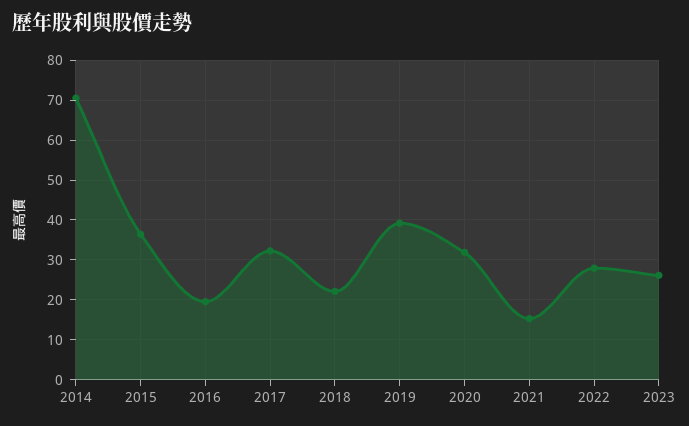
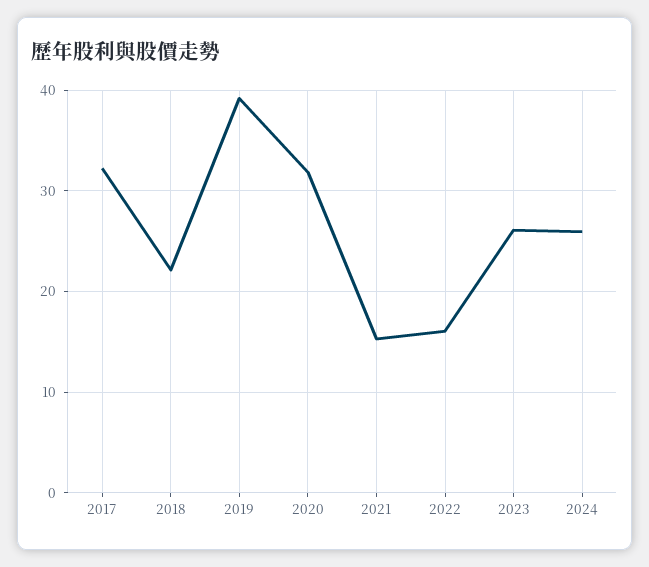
2014: 70 -> none
2015: 36 -> none
2016: 20 -> none
2022: 28 -> 16
2024: none -> 26

